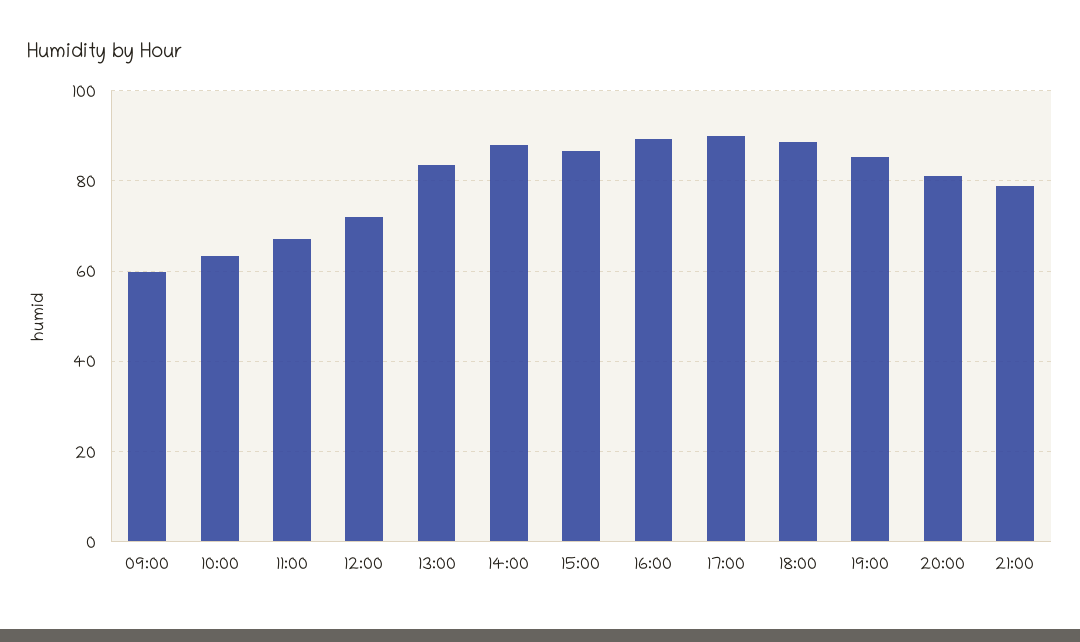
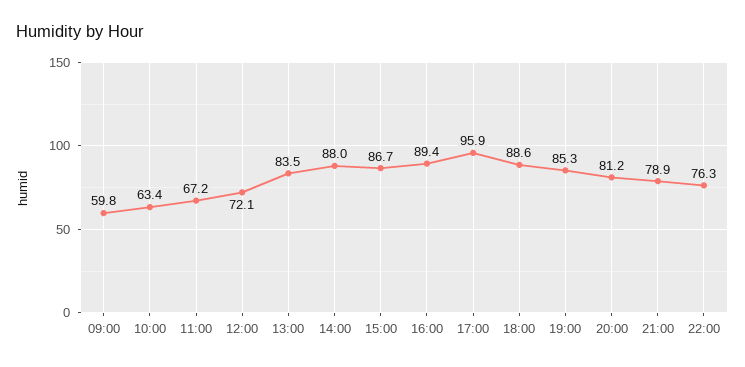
17:00: 90 -> 95.9
22:00: none -> 76.3

